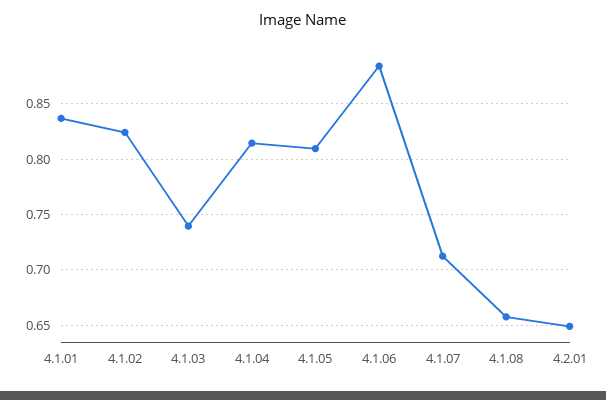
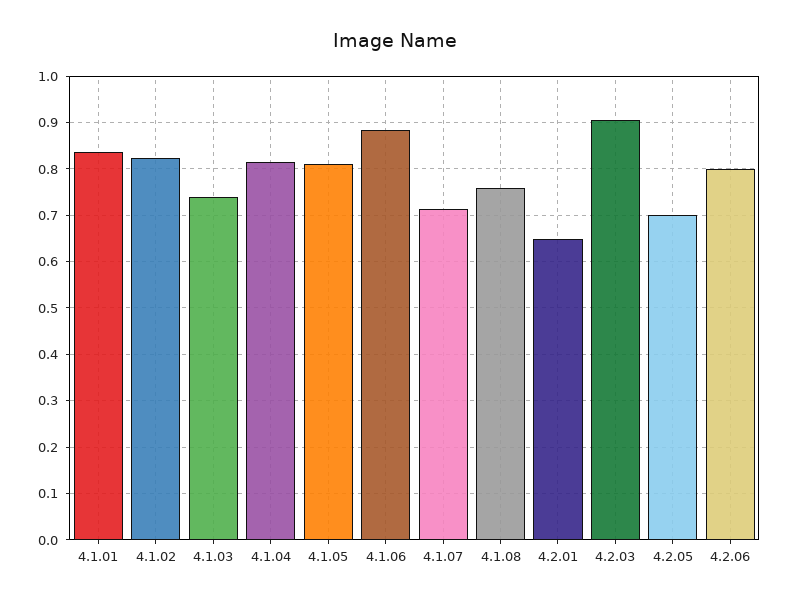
4.1.08: 0.66 -> 0.76
4.2.03: none -> 0.9
4.2.05: none -> 0.7
4.2.06: none -> 0.8

